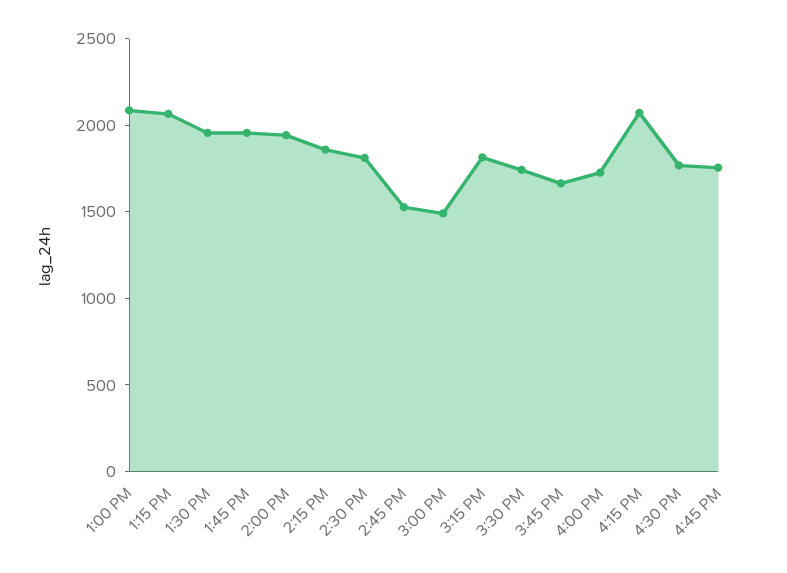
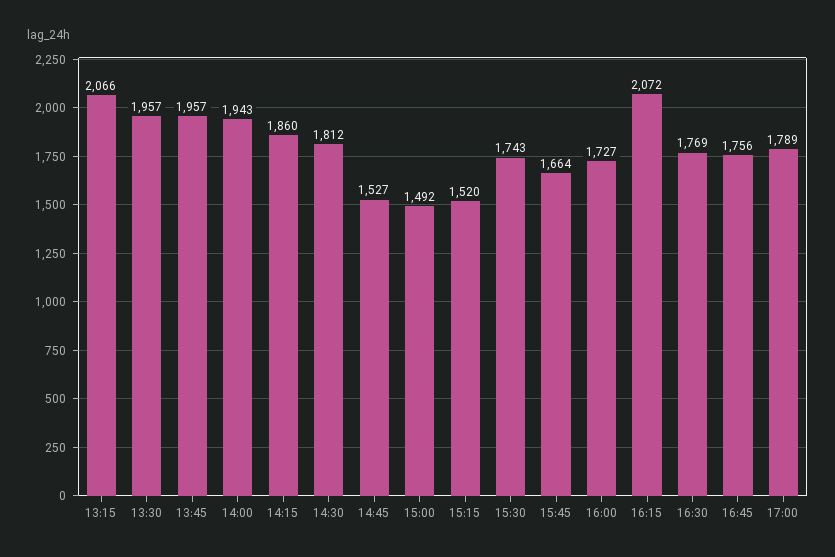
1:00 PM: 2100 -> none
3:15 PM: 1800 -> 1520
17:00: none -> 1789

